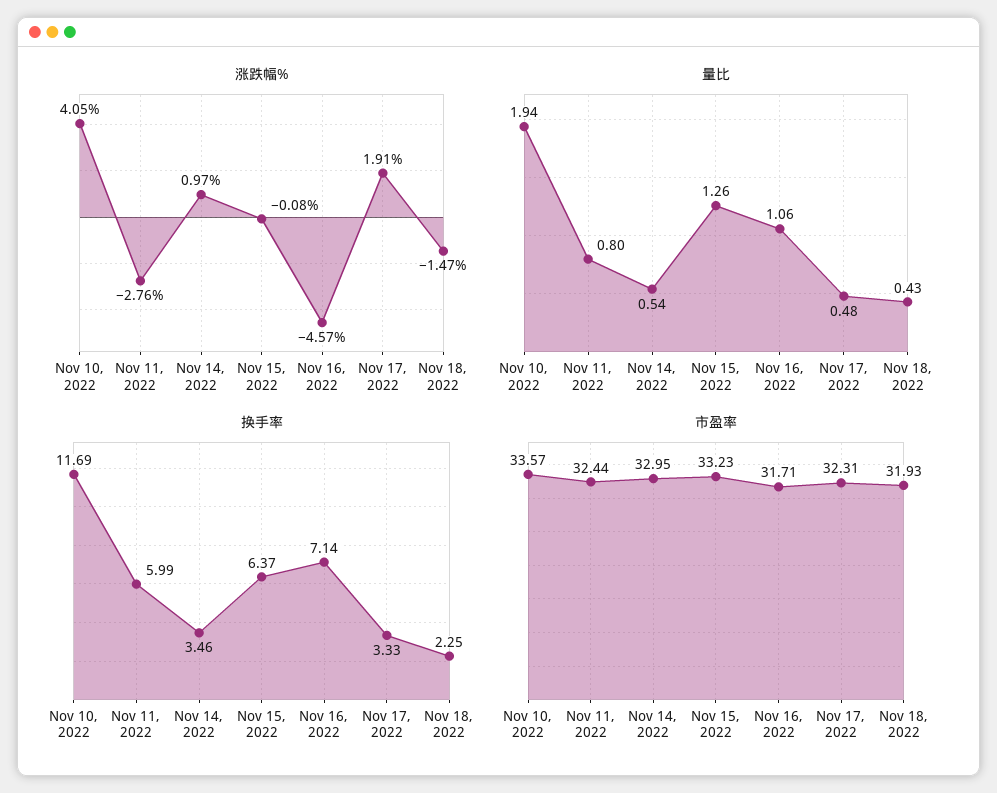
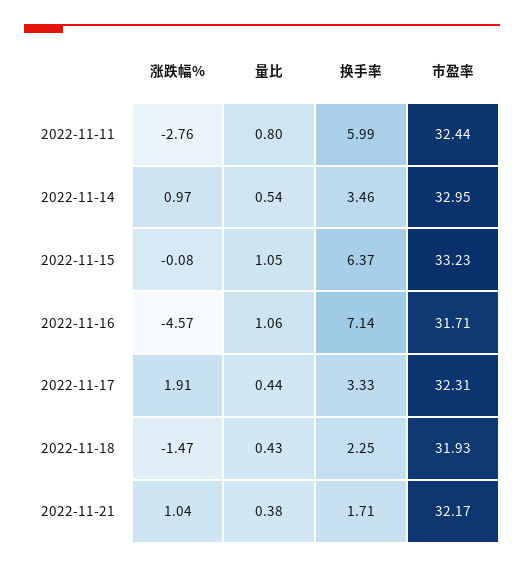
涨跌幅%, Nov 10, 2022: 4.05 -> none
量比, Nov 10, 2022: 1.94 -> none
量比, Nov 15, 2022: 1.26 -> 1.05
量比, Nov 17, 2022: 0.48 -> 0.44
换手率, Nov 10, 2022: 11.69 -> none
市盈率, Nov 10, 2022: 33.57 -> none
涨跌幅%, 2022-11-21: none -> 1.04
量比, 2022-11-21: none -> 0.38
换手率, 2022-11-21: none -> 1.71
市盈率, 2022-11-21: none -> 32.17

